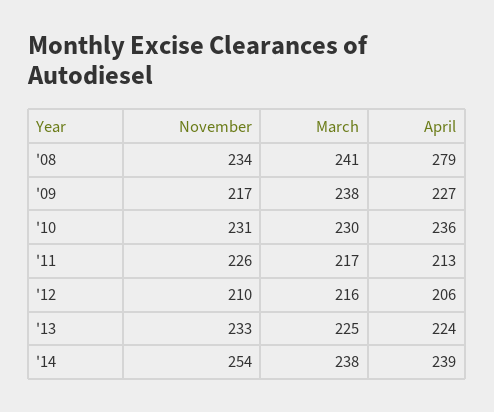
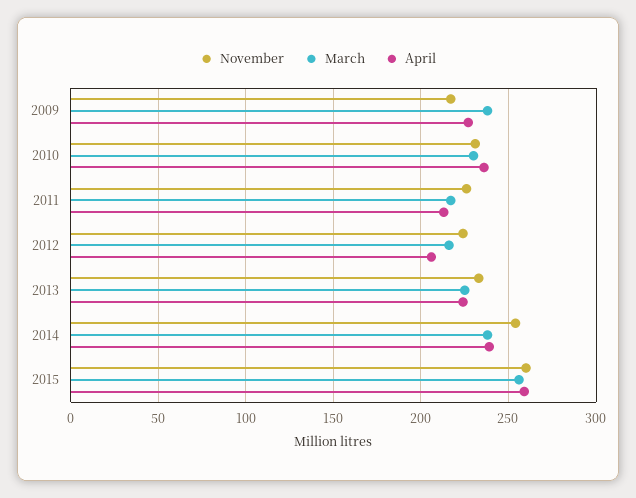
November, '08: 234 -> none
March, '08: 241 -> none
April, '08: 279 -> none
November, '12: 210 -> 225
November, 2015: none -> 260
March, 2015: none -> 255
April, 2015: none -> 260

